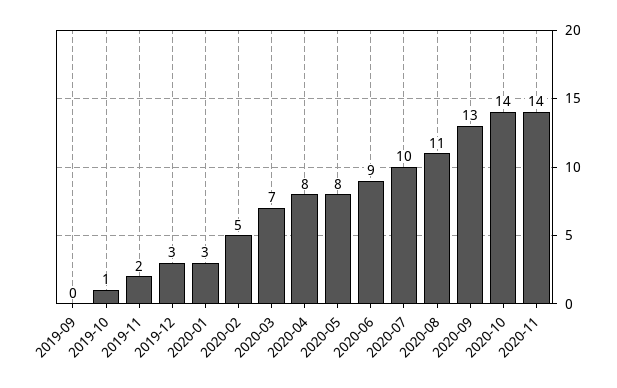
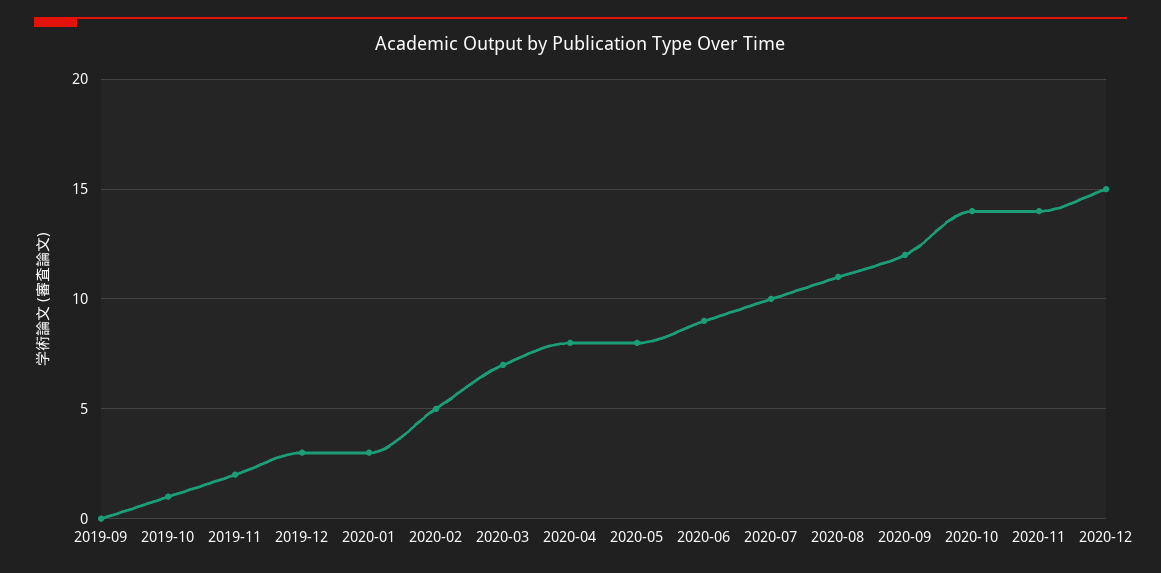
2020-09: 13 -> 12
2020-12: none -> 15

